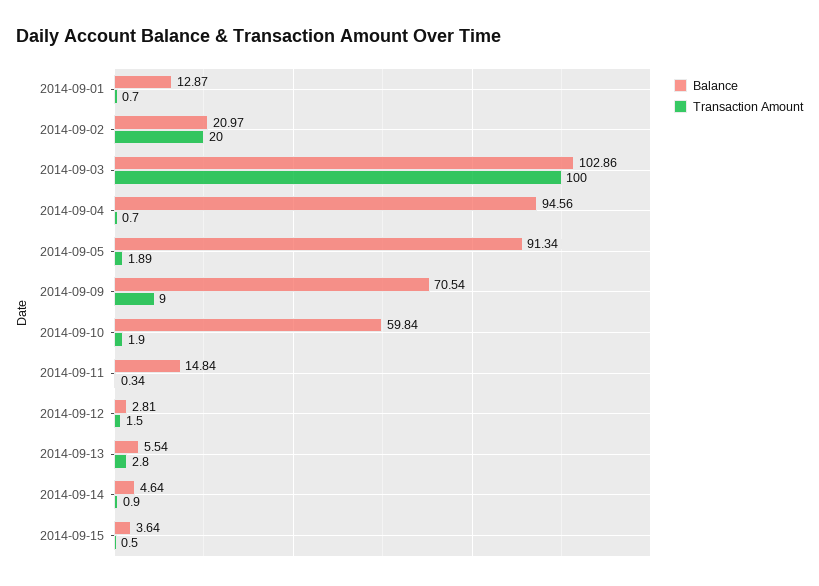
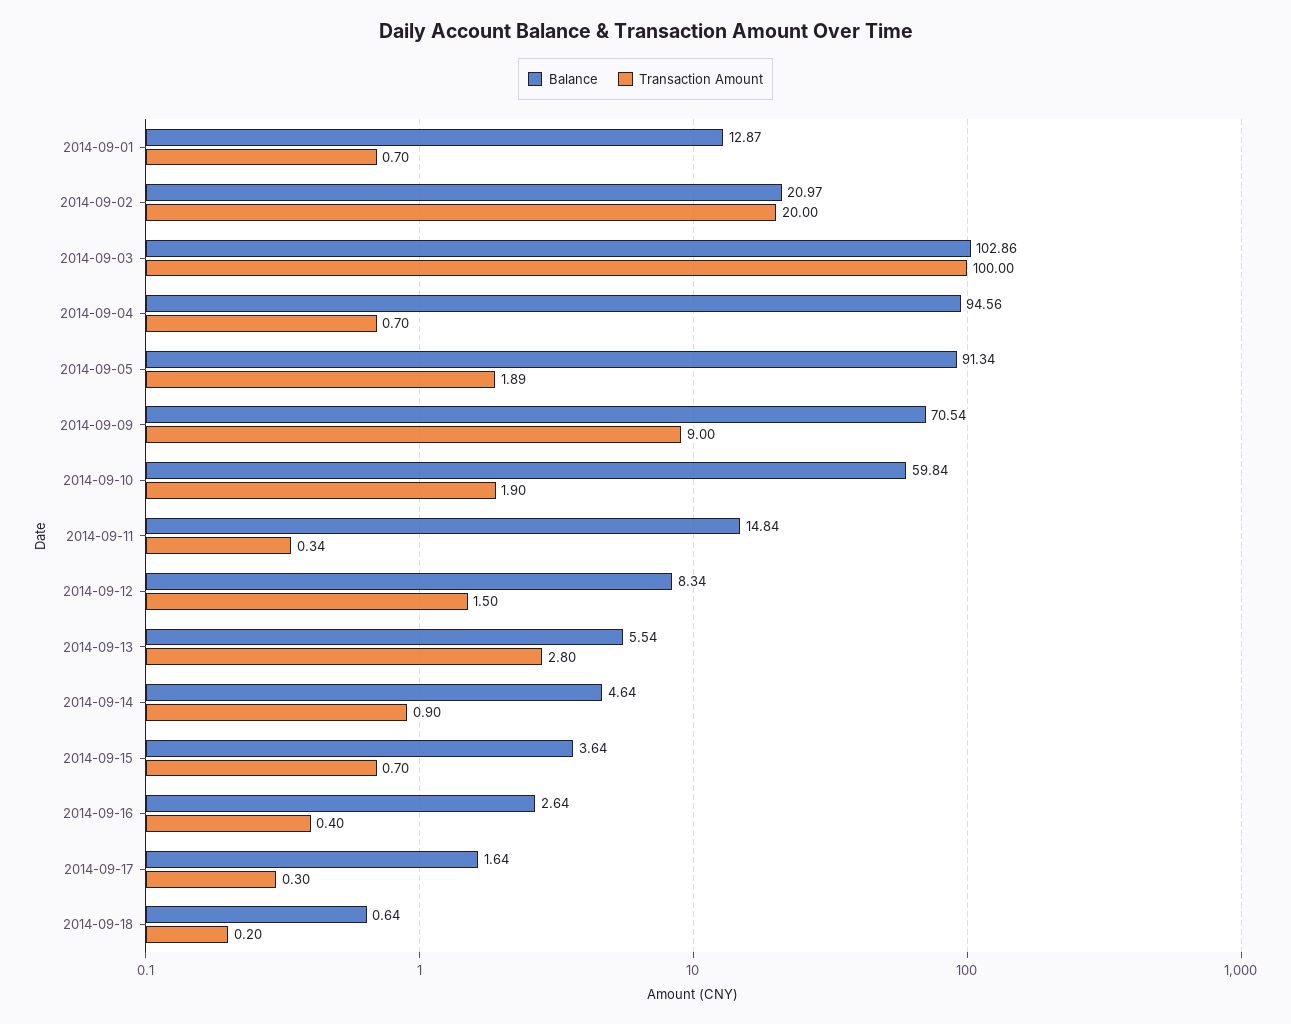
Balance, 2014-09-12: 2.81 -> 8.34
Transaction Amount, 2014-09-15: 0.5 -> 0.7
Balance, 2014-09-16: none -> 2.64
Transaction Amount, 2014-09-16: none -> 0.4
Balance, 2014-09-17: none -> 1.64
Transaction Amount, 2014-09-17: none -> 0.3
Balance, 2014-09-18: none -> 0.64
Transaction Amount, 2014-09-18: none -> 0.2

